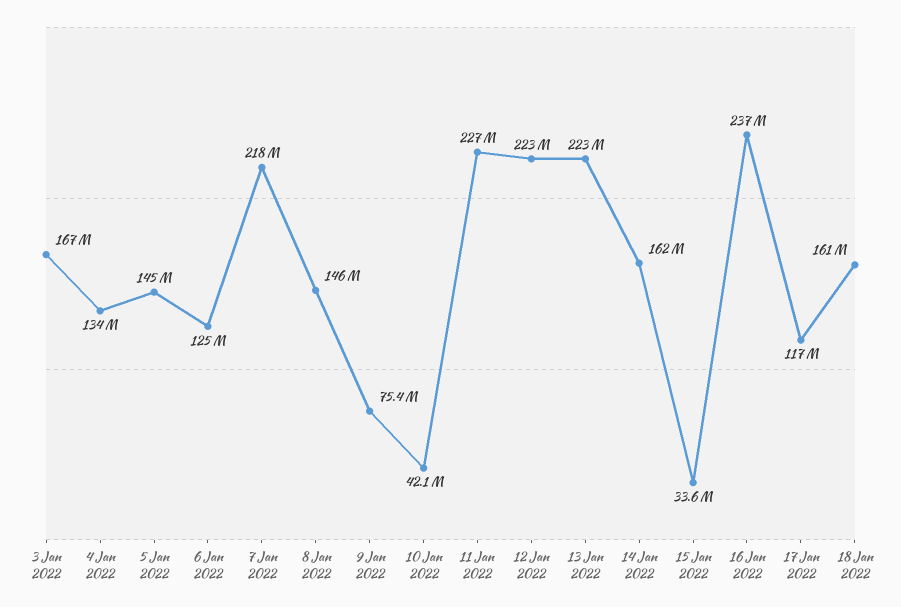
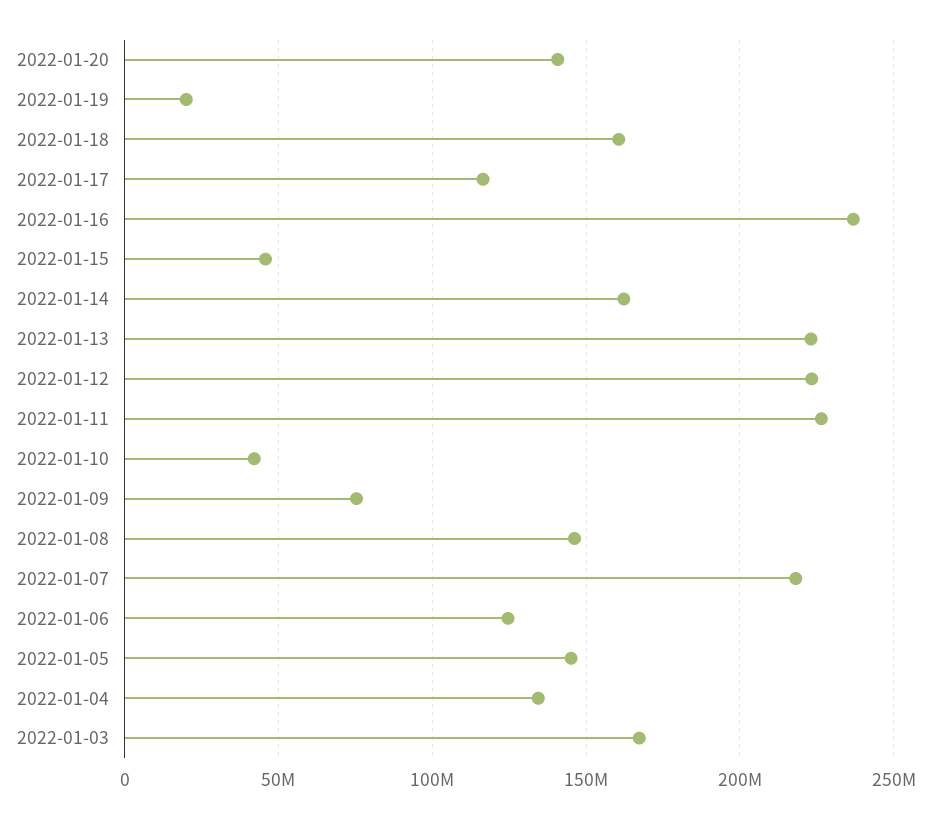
15 Jan 2022: 33600000 -> 45000000
2022-01-20: none -> 140000000
2022-01-19: none -> 20000000

